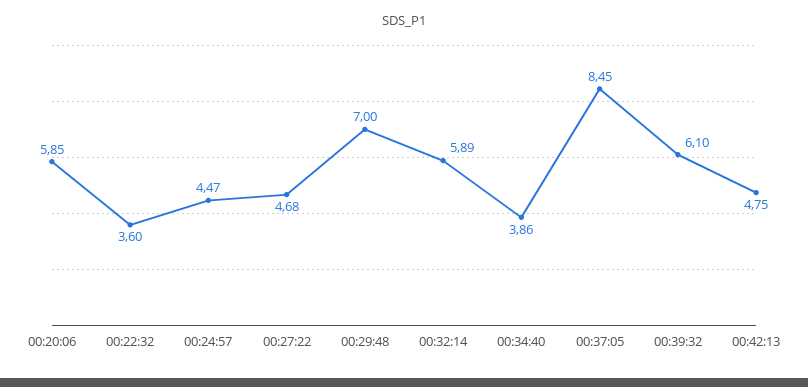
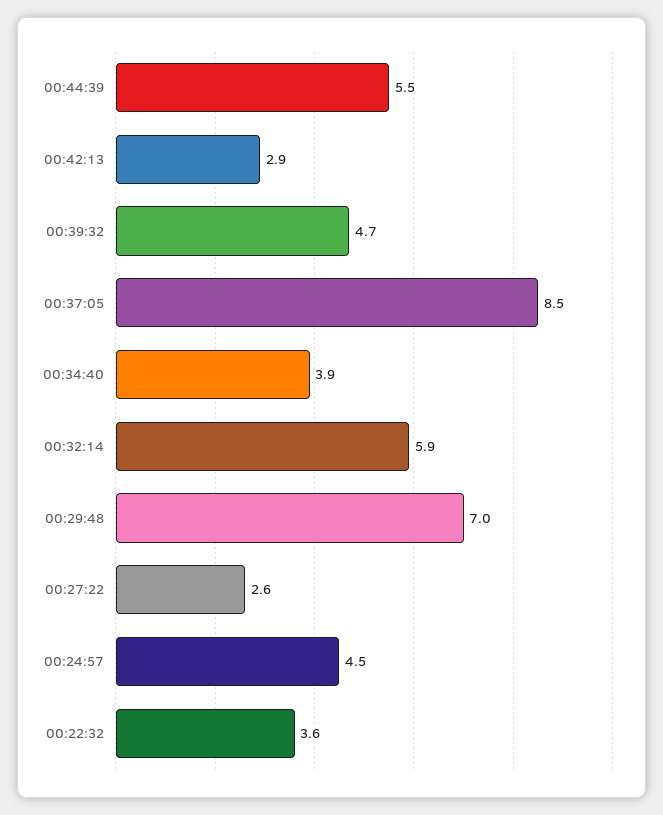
00:20:06: 5.85 -> none
00:27:22: 4.68 -> 2.6
00:39:32: 6.1 -> 4.7
00:42:13: 4.75 -> 2.9
00:44:39: none -> 5.5

